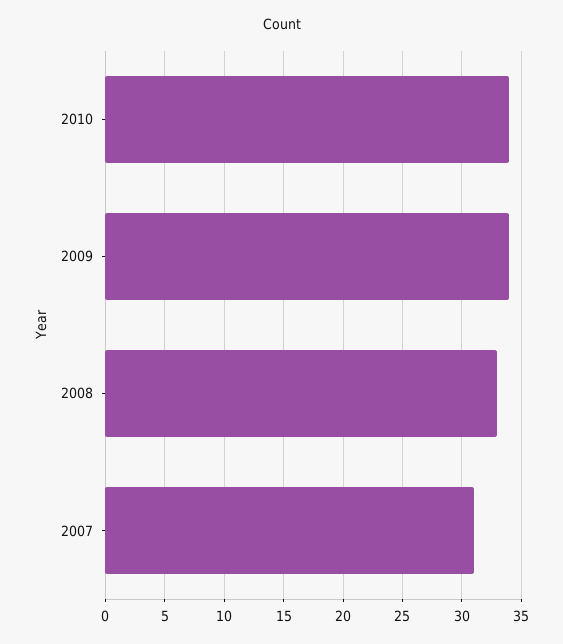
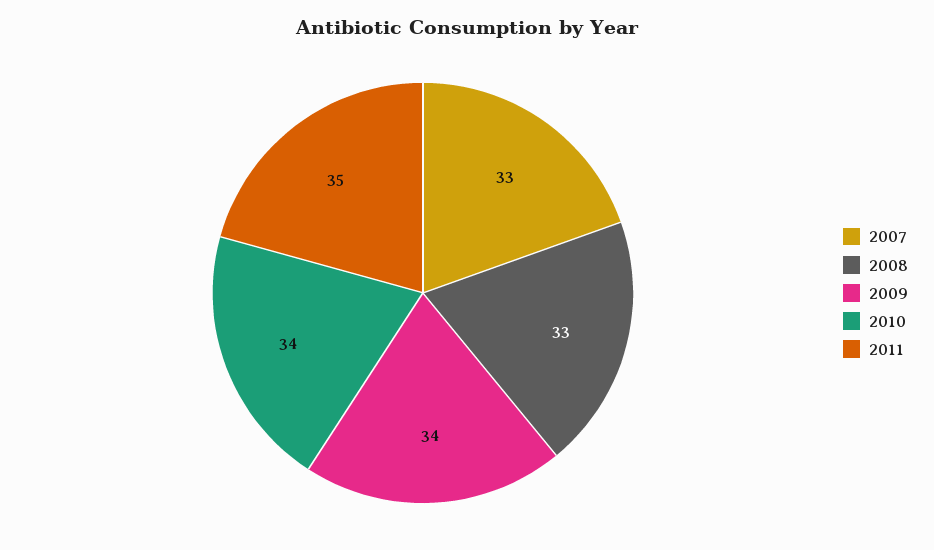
2007: 31 -> 33
2011: none -> 35

